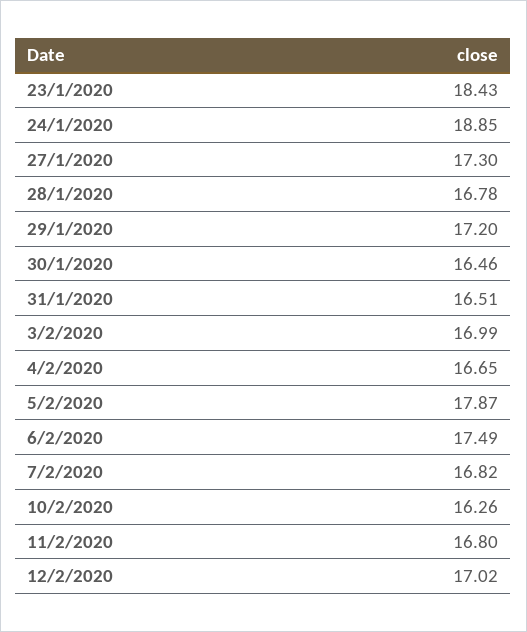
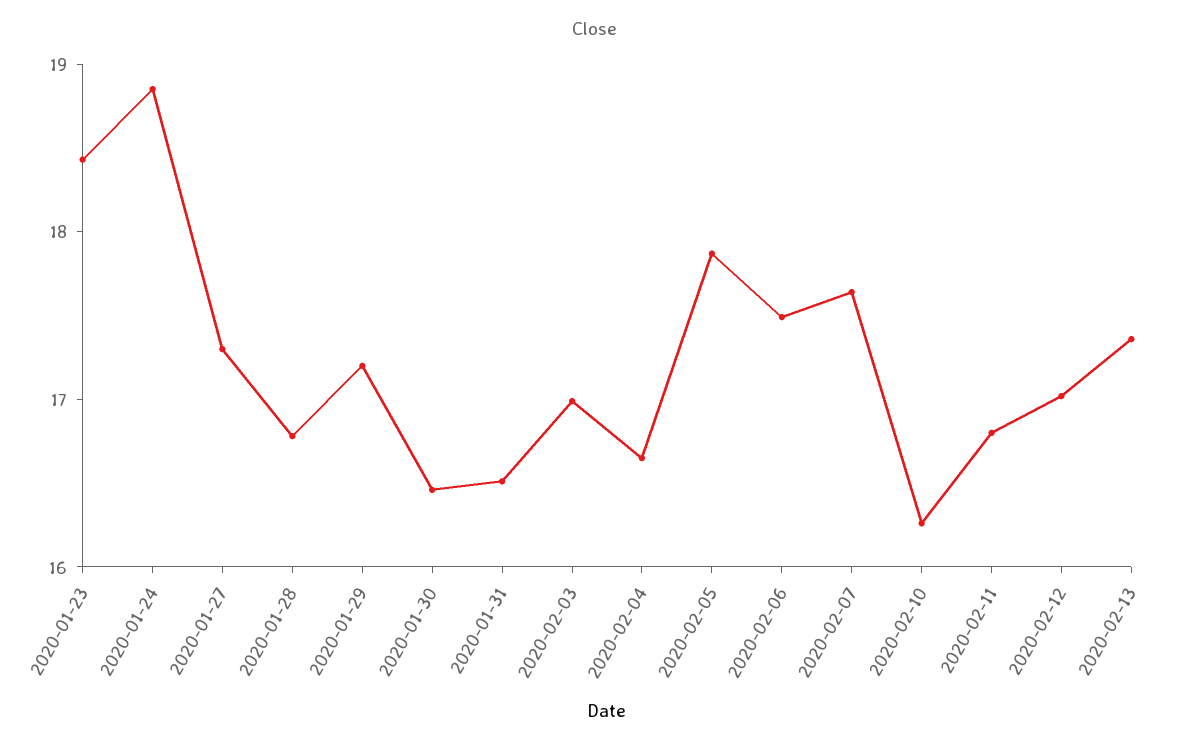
7/2/2020: 16.82 -> 17.6
2020-02-13: none -> 17.4

